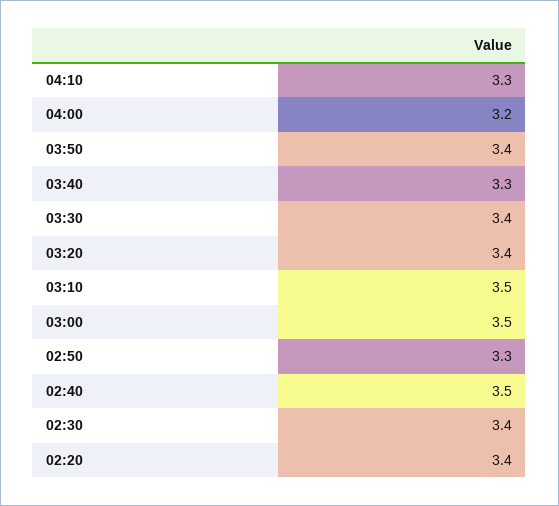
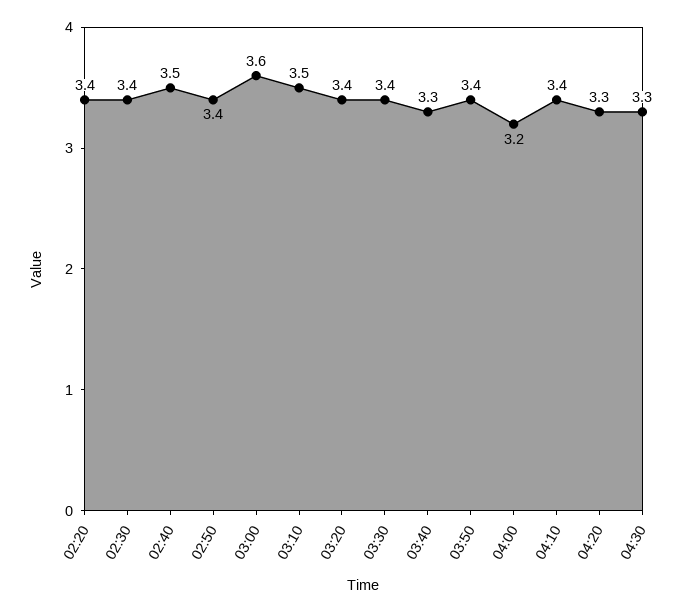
04:10: 3.3 -> 3.4
03:00: 3.5 -> 3.6
02:50: 3.3 -> 3.4
04:20: none -> 3.3
04:30: none -> 3.3

